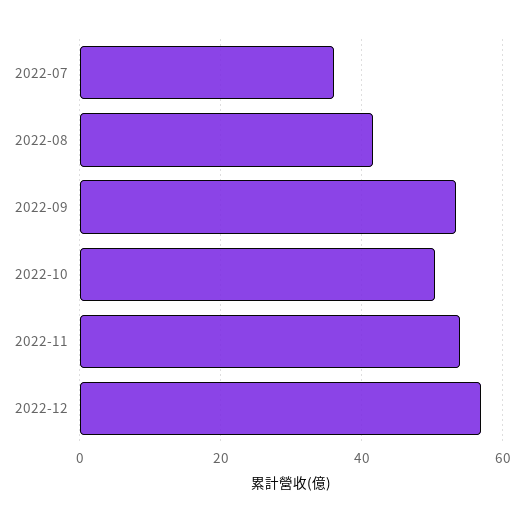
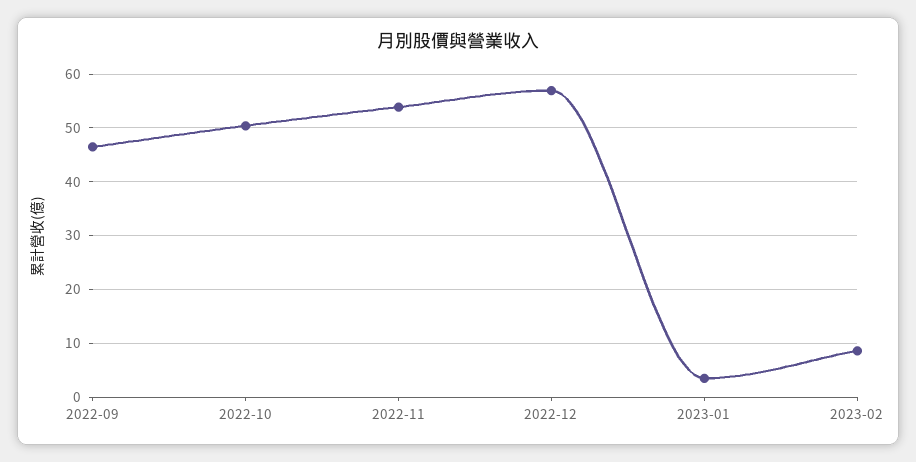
2022-07: 36 -> none
2022-08: 42 -> none
2022-09: 54 -> 46
2023-01: none -> 4
2023-02: none -> 8

